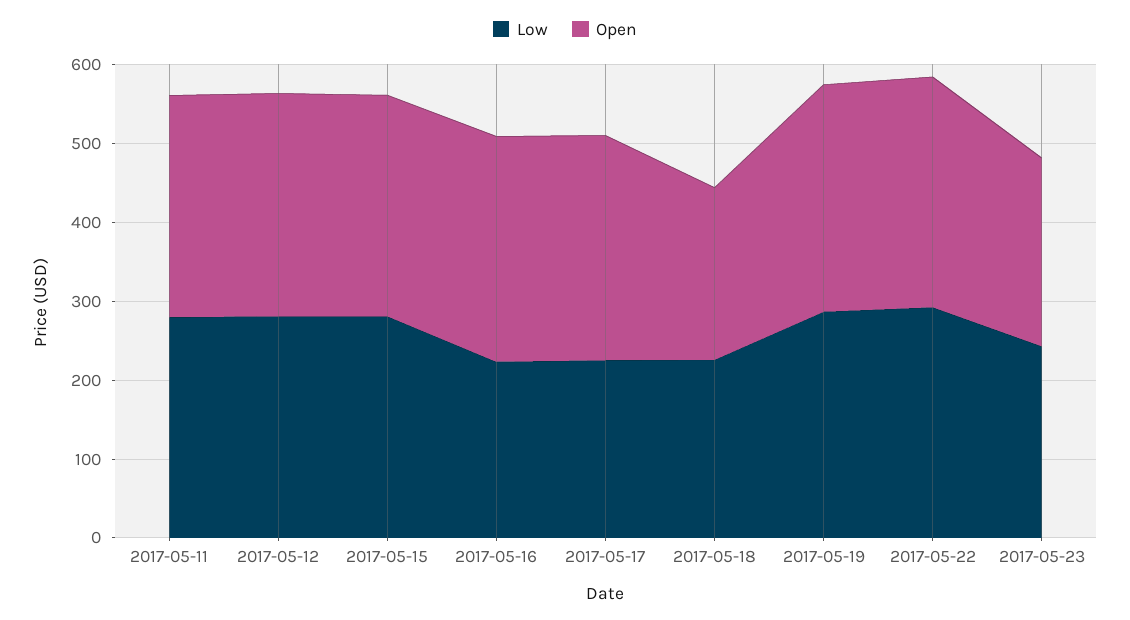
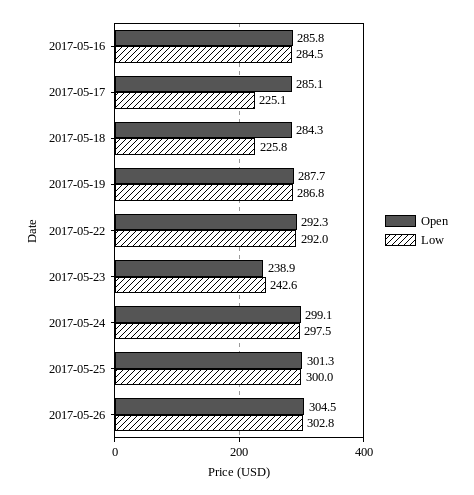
Low, 2017-05-11: 280 -> none
Open, 2017-05-11: 280 -> none
Low, 2017-05-12: 280 -> none
Open, 2017-05-12: 280 -> none
Low, 2017-05-15: 280 -> none
Open, 2017-05-15: 280 -> none
Low, 2017-05-16: 220 -> 284.5
Open, 2017-05-18: 220 -> 284.3
Open, 2017-05-24: none -> 299.1
Low, 2017-05-24: none -> 297.5
Open, 2017-05-25: none -> 301.3
Low, 2017-05-25: none -> 300
Open, 2017-05-26: none -> 304.5
Low, 2017-05-26: none -> 302.8

